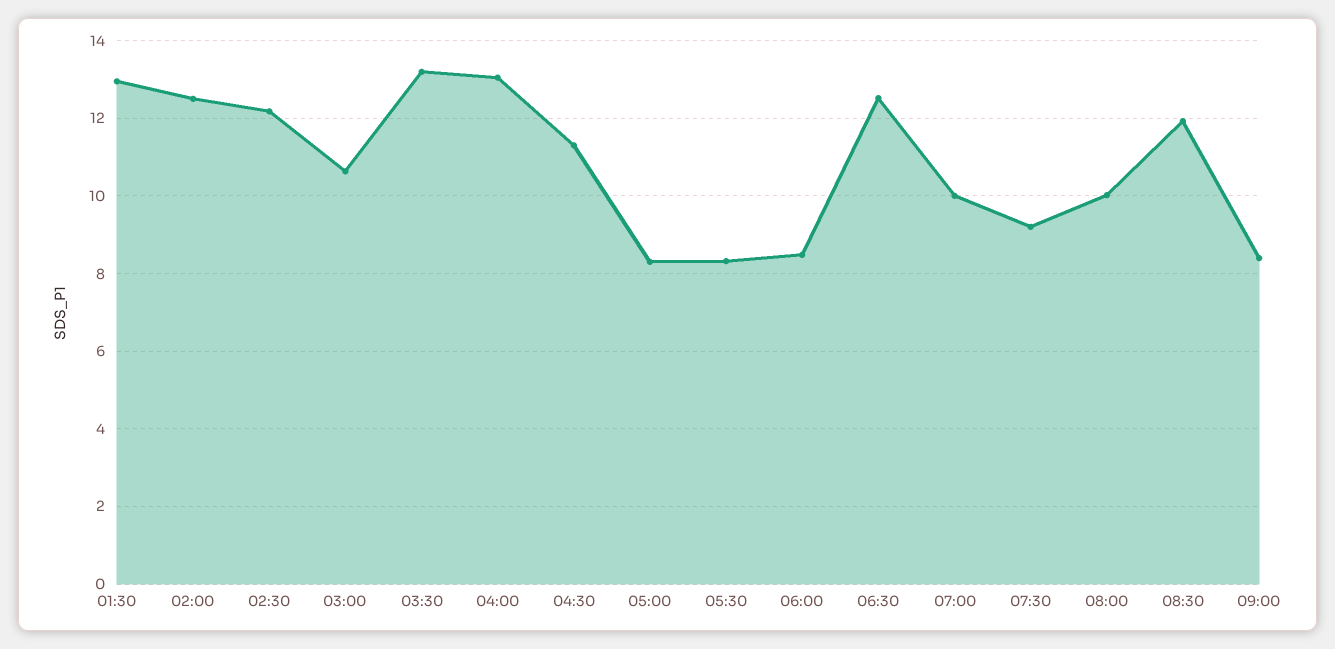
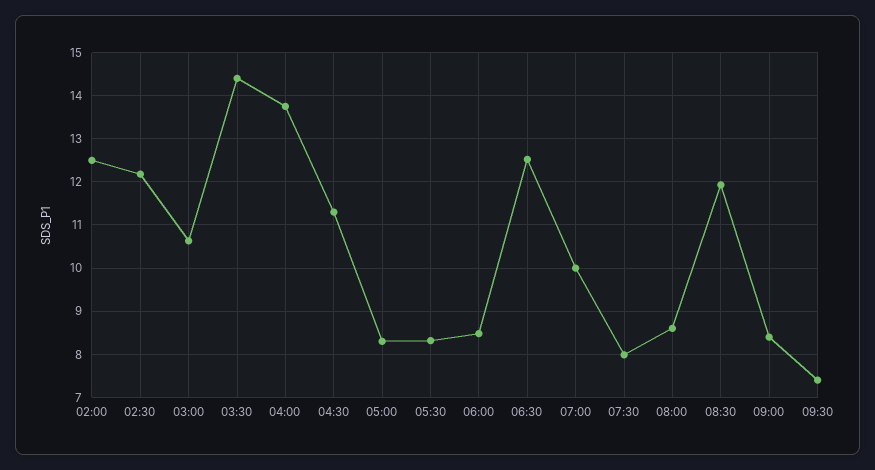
01:30: 13 -> none
03:30: 13.2 -> 14.4
04:00: 13 -> 13.8
07:30: 9.2 -> 8
08:00: 10 -> 8.6
09:30: none -> 7.4

